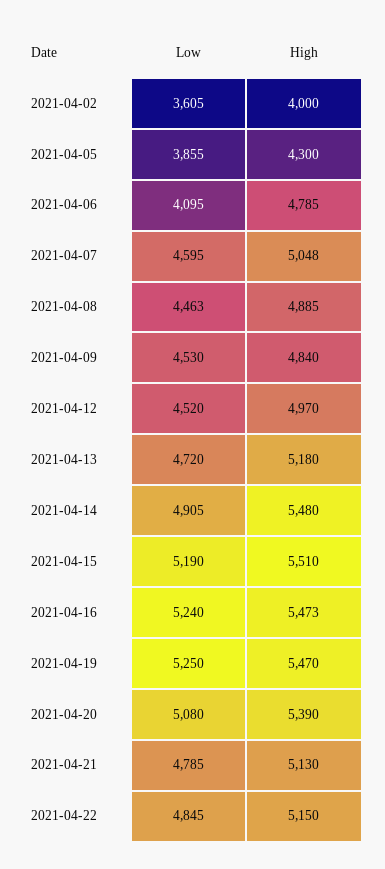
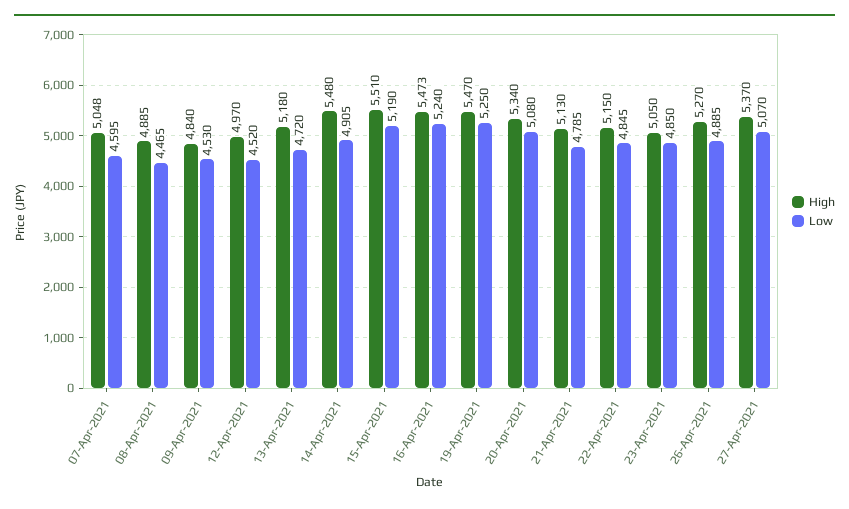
Low, 2021-04-02: 3605 -> none
High, 2021-04-02: 4000 -> none
Low, 2021-04-05: 3855 -> none
High, 2021-04-05: 4300 -> none
Low, 2021-04-06: 4095 -> none
High, 2021-04-06: 4785 -> none
Low, 2021-04-08: 4463 -> 4465
High, 2021-04-20: 5390 -> 5340
High, 23-Apr-2021: none -> 5050
Low, 23-Apr-2021: none -> 4850
High, 26-Apr-2021: none -> 5270
Low, 26-Apr-2021: none -> 4885
High, 27-Apr-2021: none -> 5370
Low, 27-Apr-2021: none -> 5070

